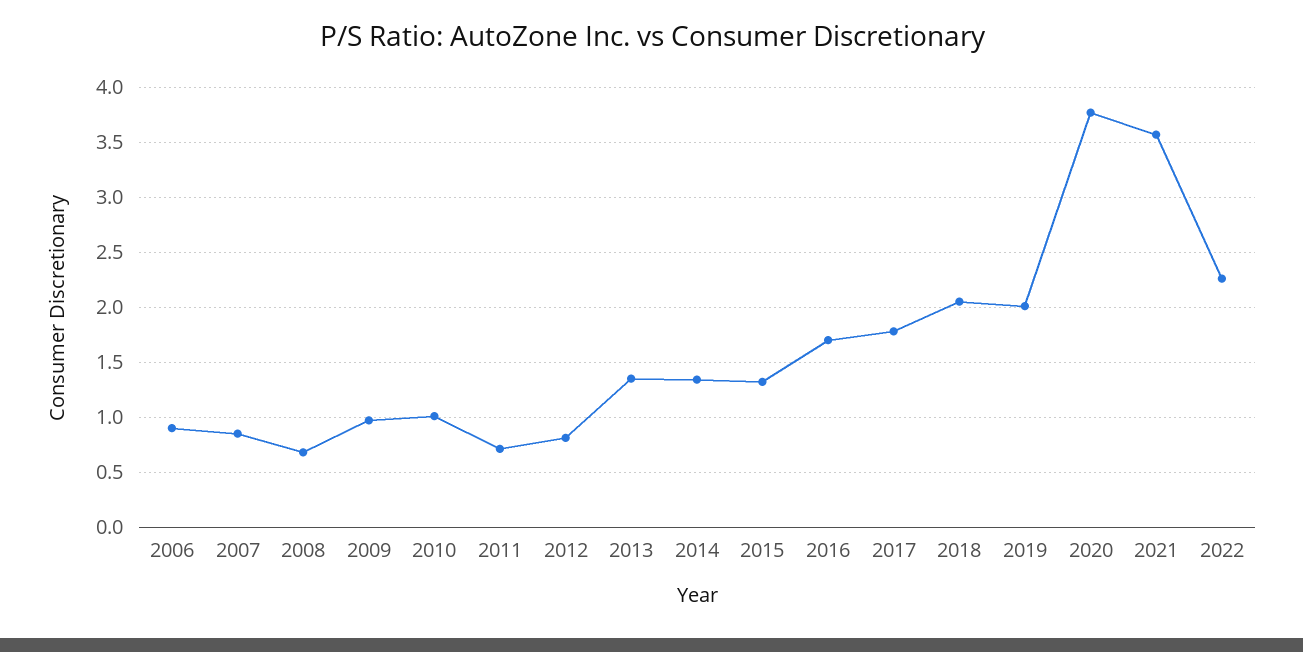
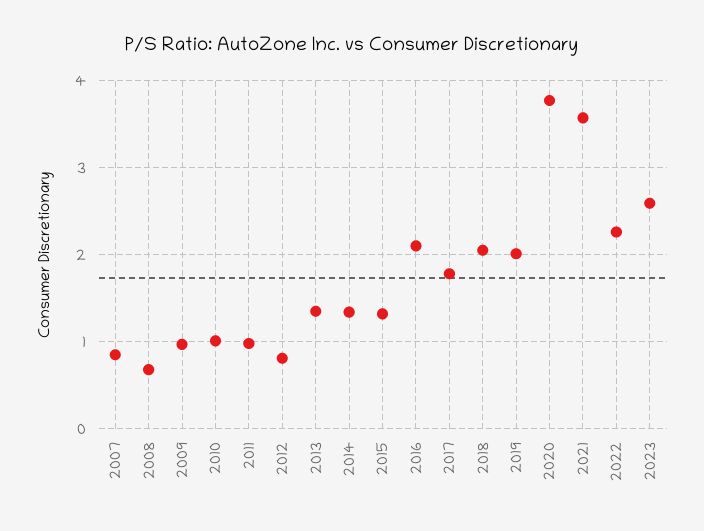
2006: 0.9 -> none
2011: 0.7 -> 1
2016: 1.7 -> 2.1
2023: none -> 2.6

